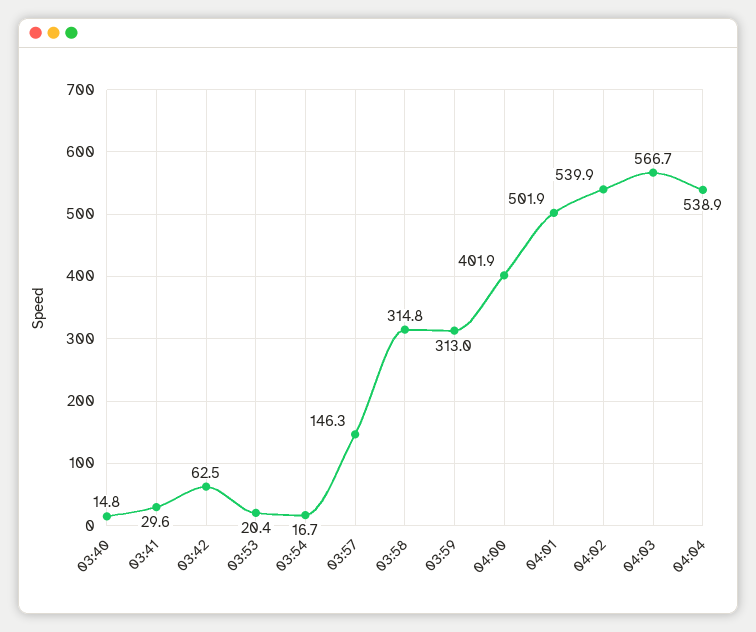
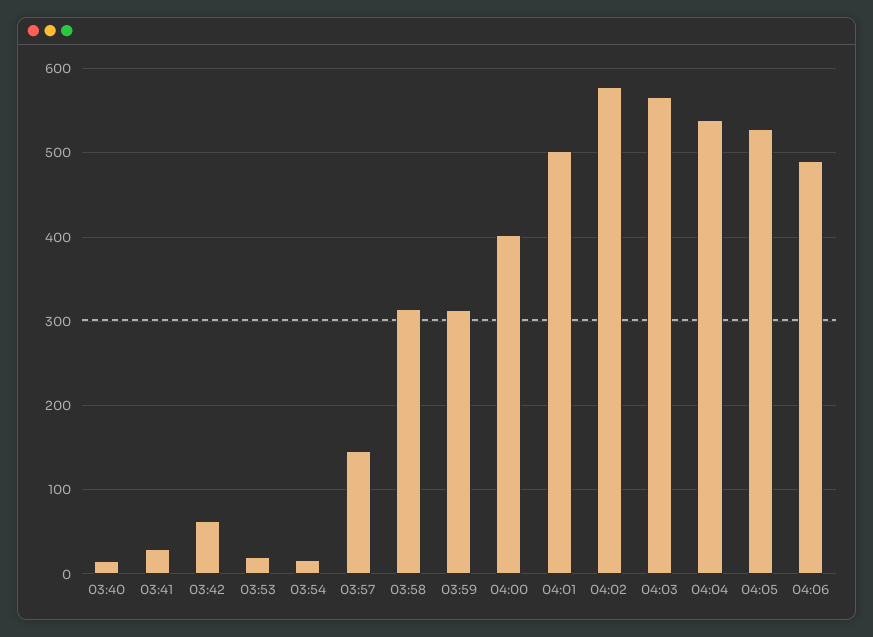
04:02: 539.9 -> 580
04:05: none -> 530
04:06: none -> 490

